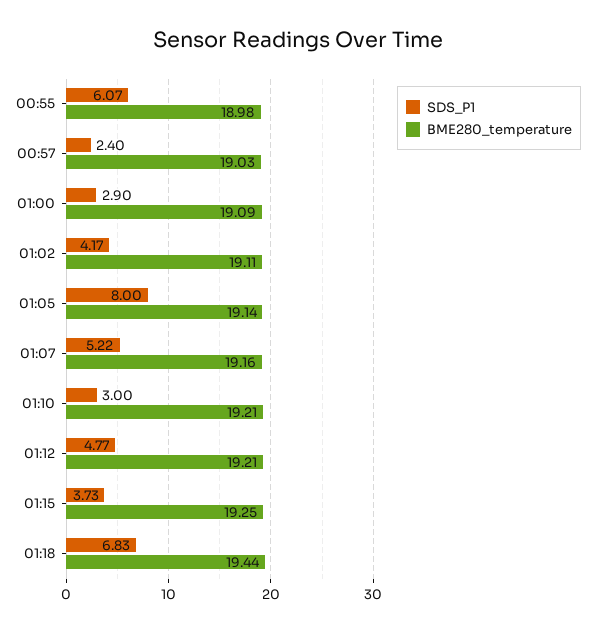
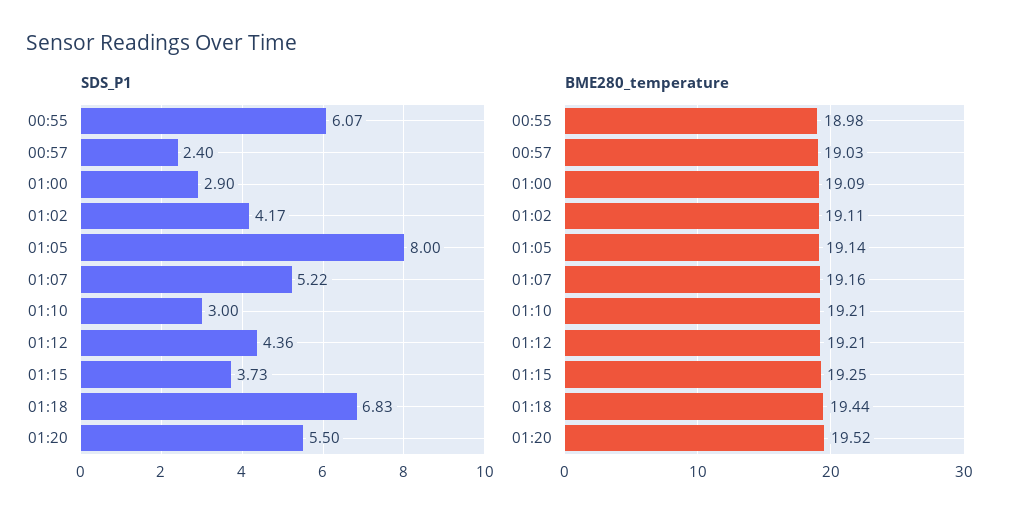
SDS_P1, 01:12: 4.77 -> 4.36
SDS_P1, 01:20: none -> 5.5
BME280_temperature, 01:20: none -> 19.52

